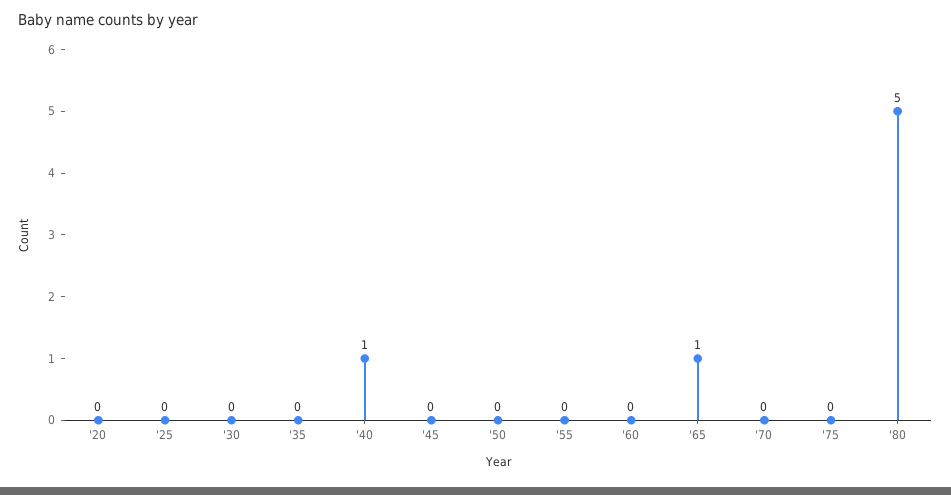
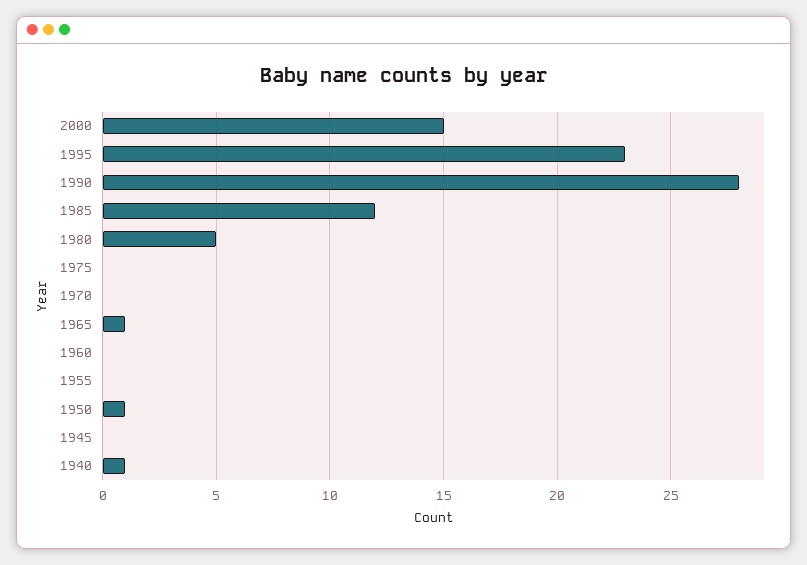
'20: 0 -> none
'25: 0 -> none
'30: 0 -> none
'35: 0 -> none
'50: 0 -> 1
2000: none -> 15
1995: none -> 23
1990: none -> 28
1985: none -> 12

